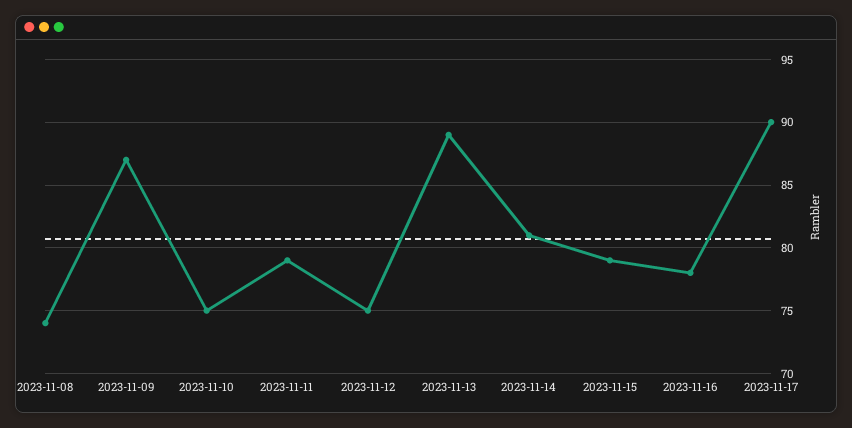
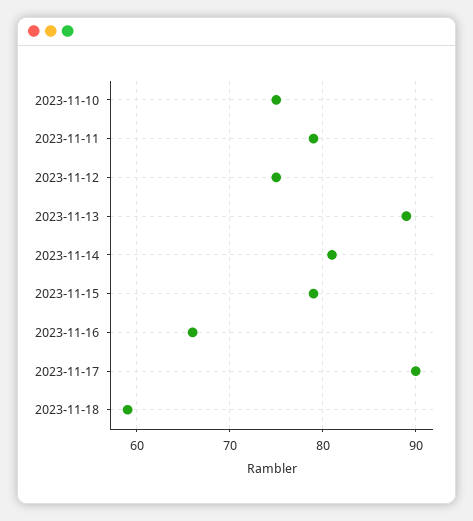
2023-11-08: 74 -> none
2023-11-09: 87 -> none
2023-11-16: 78 -> 66
2023-11-18: none -> 59

